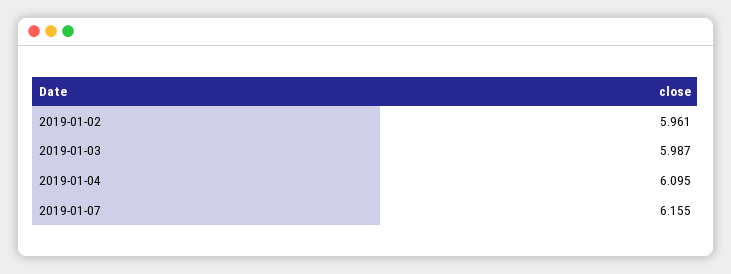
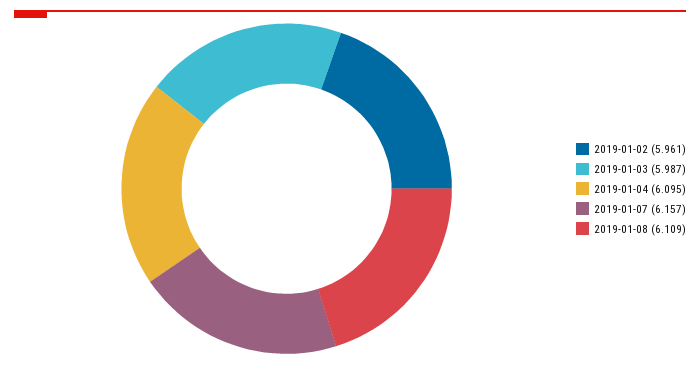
2019-01-07: 6.155 -> 6.157
2019-01-08: none -> 6.109

